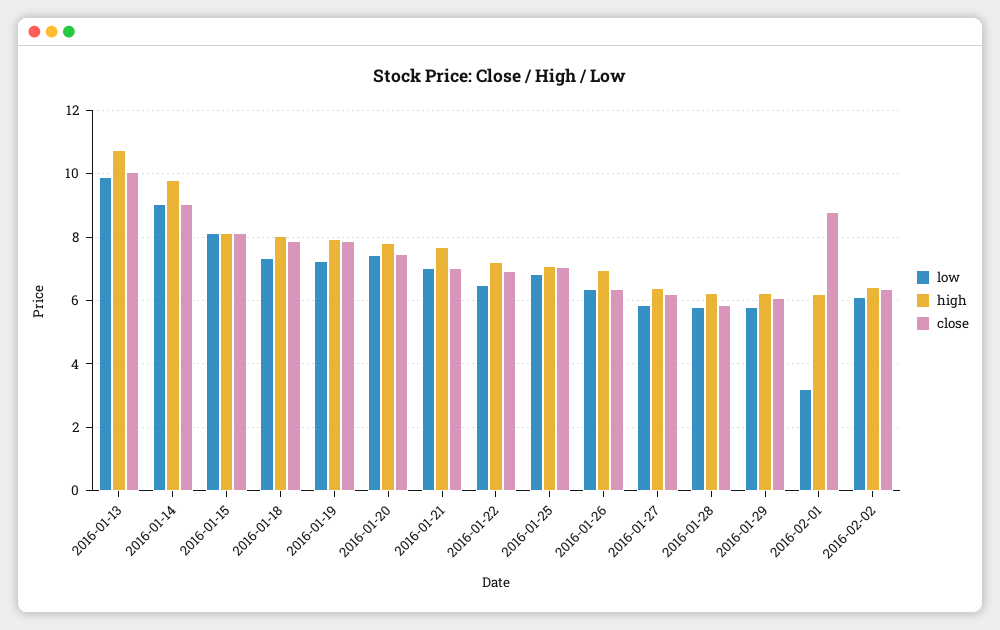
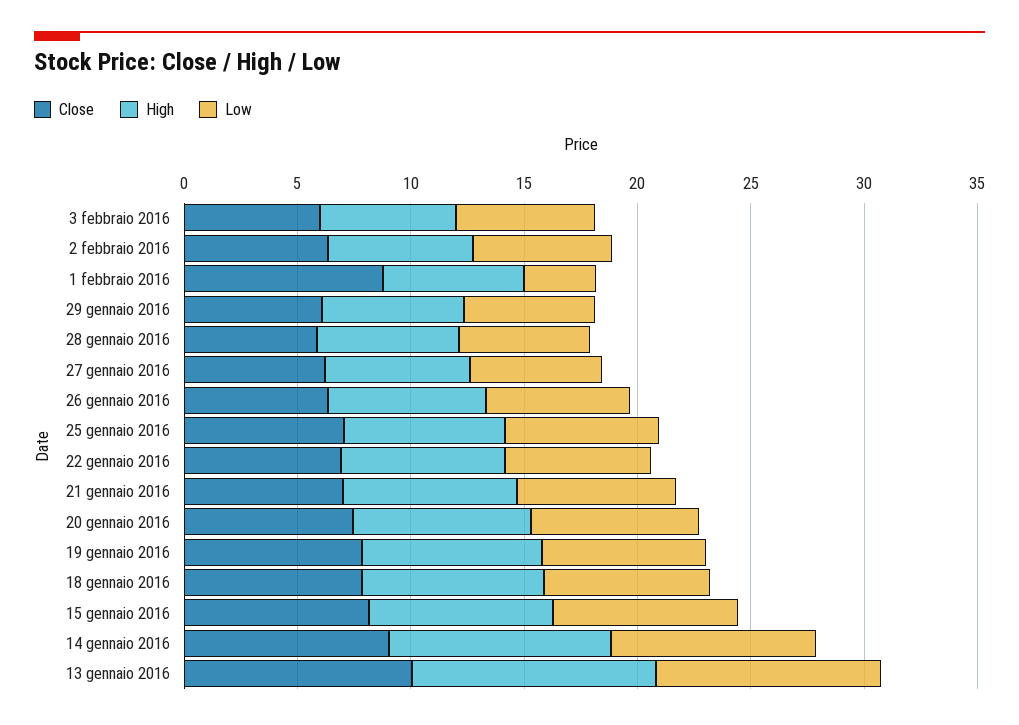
close, 3 febbraio 2016: none -> 6
high, 3 febbraio 2016: none -> 6
low, 3 febbraio 2016: none -> 6

